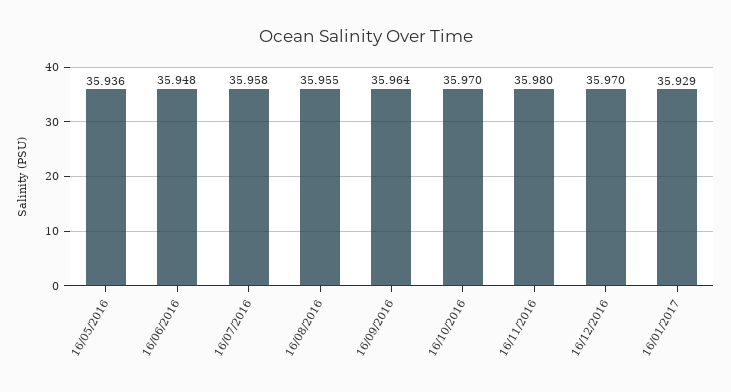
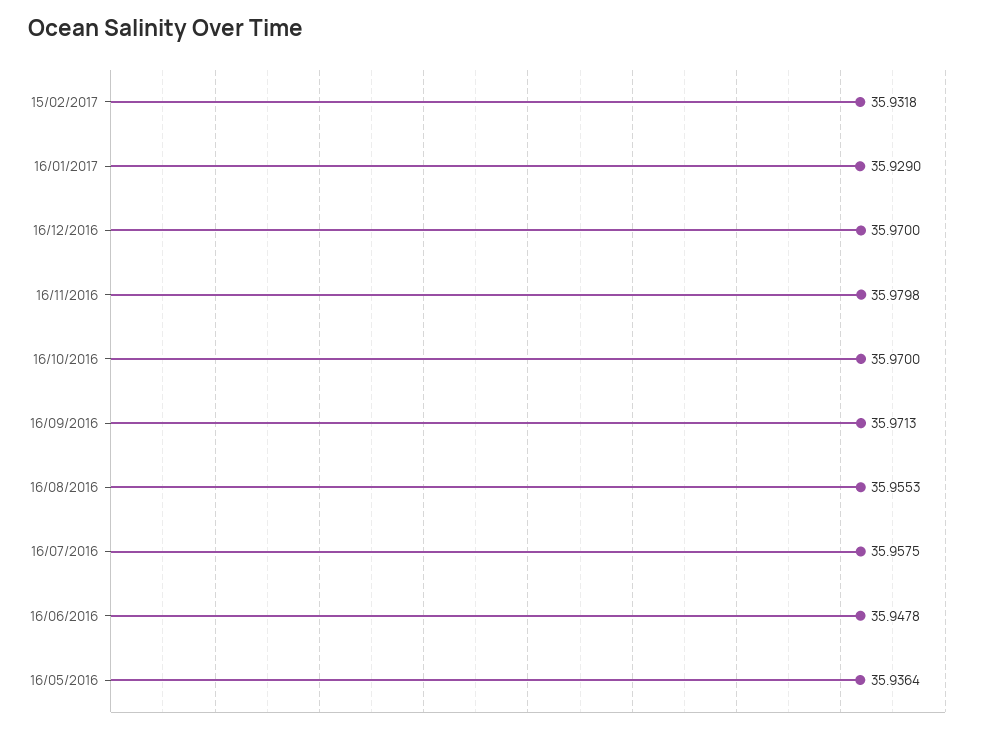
16/09/2016: 35.964 -> 35.9713
15/02/2017: none -> 35.9318

